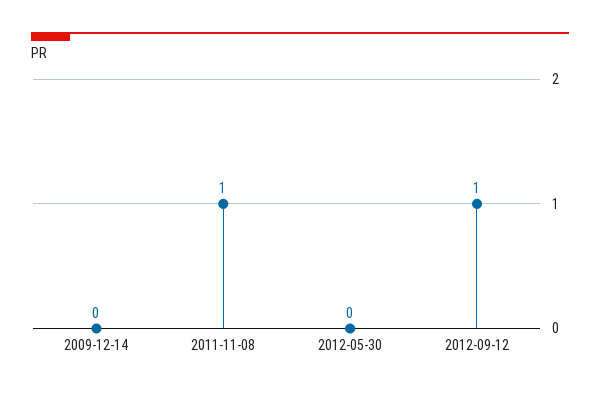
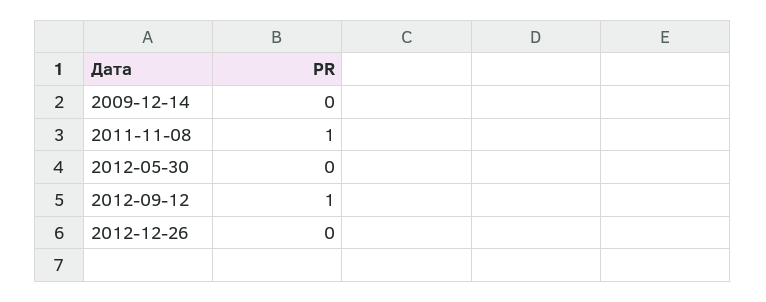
2012-12-26: none -> 0

